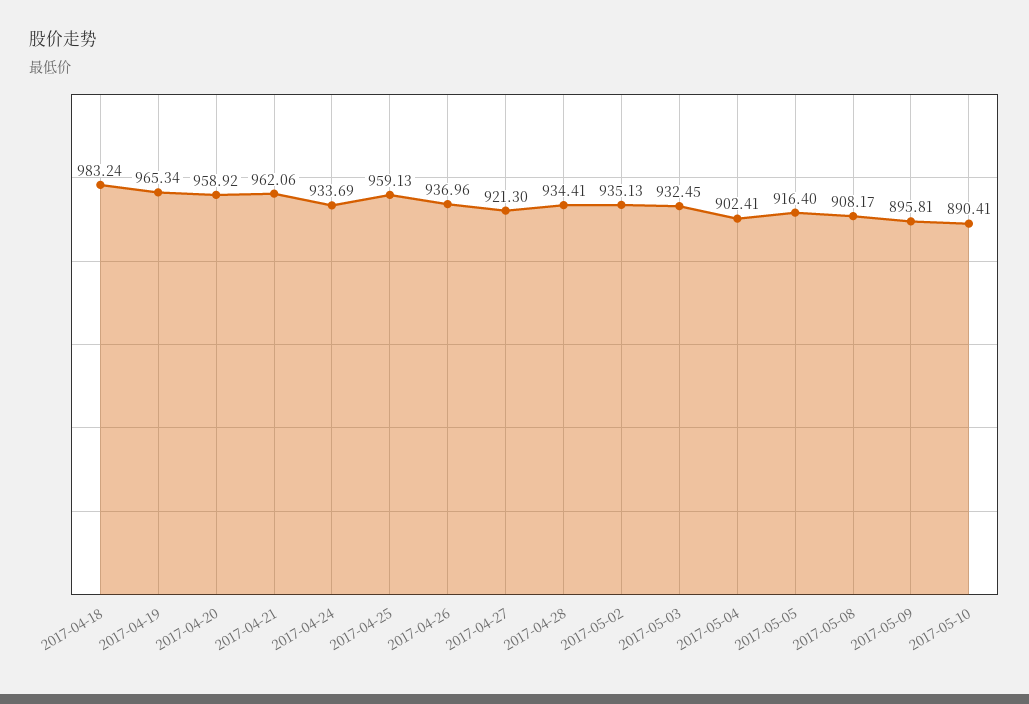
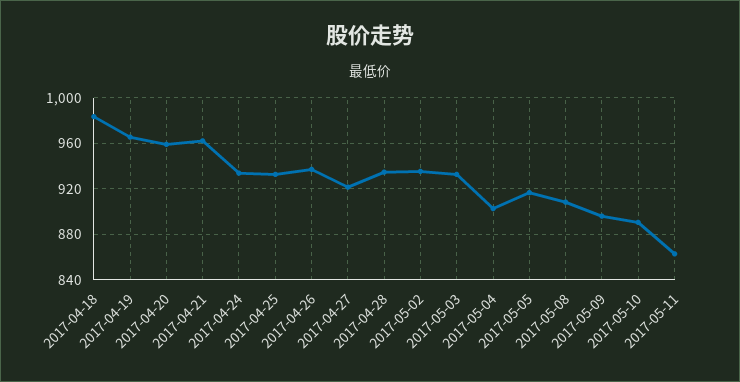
2017-04-25: 959.13 -> 930
2017-05-11: none -> 860

